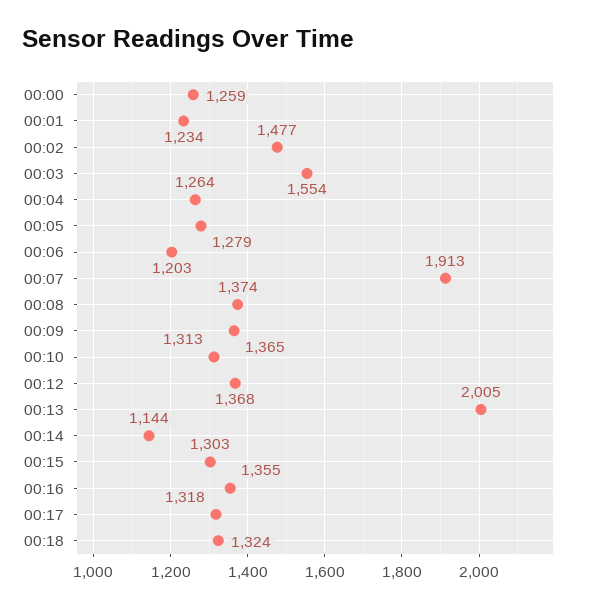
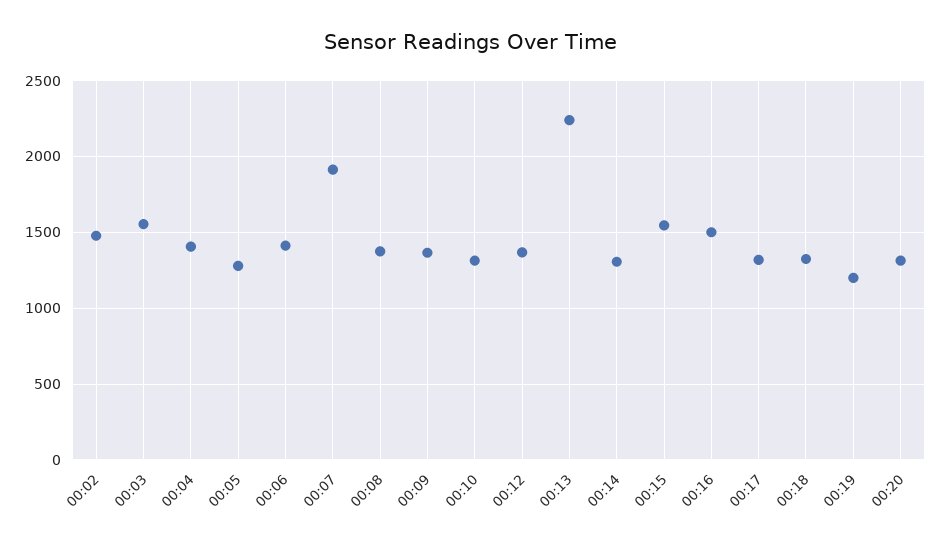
00:00: 1259 -> none
00:01: 1234 -> none
00:04: 1264 -> 1400
00:06: 1203 -> 1400
00:13: 2005 -> 2250
00:14: 1144 -> 1300
00:15: 1303 -> 1550
00:16: 1355 -> 1500
00:19: none -> 1200
00:20: none -> 1300

